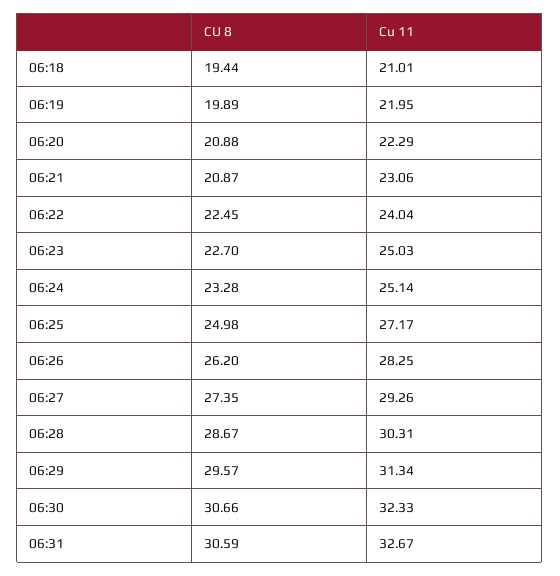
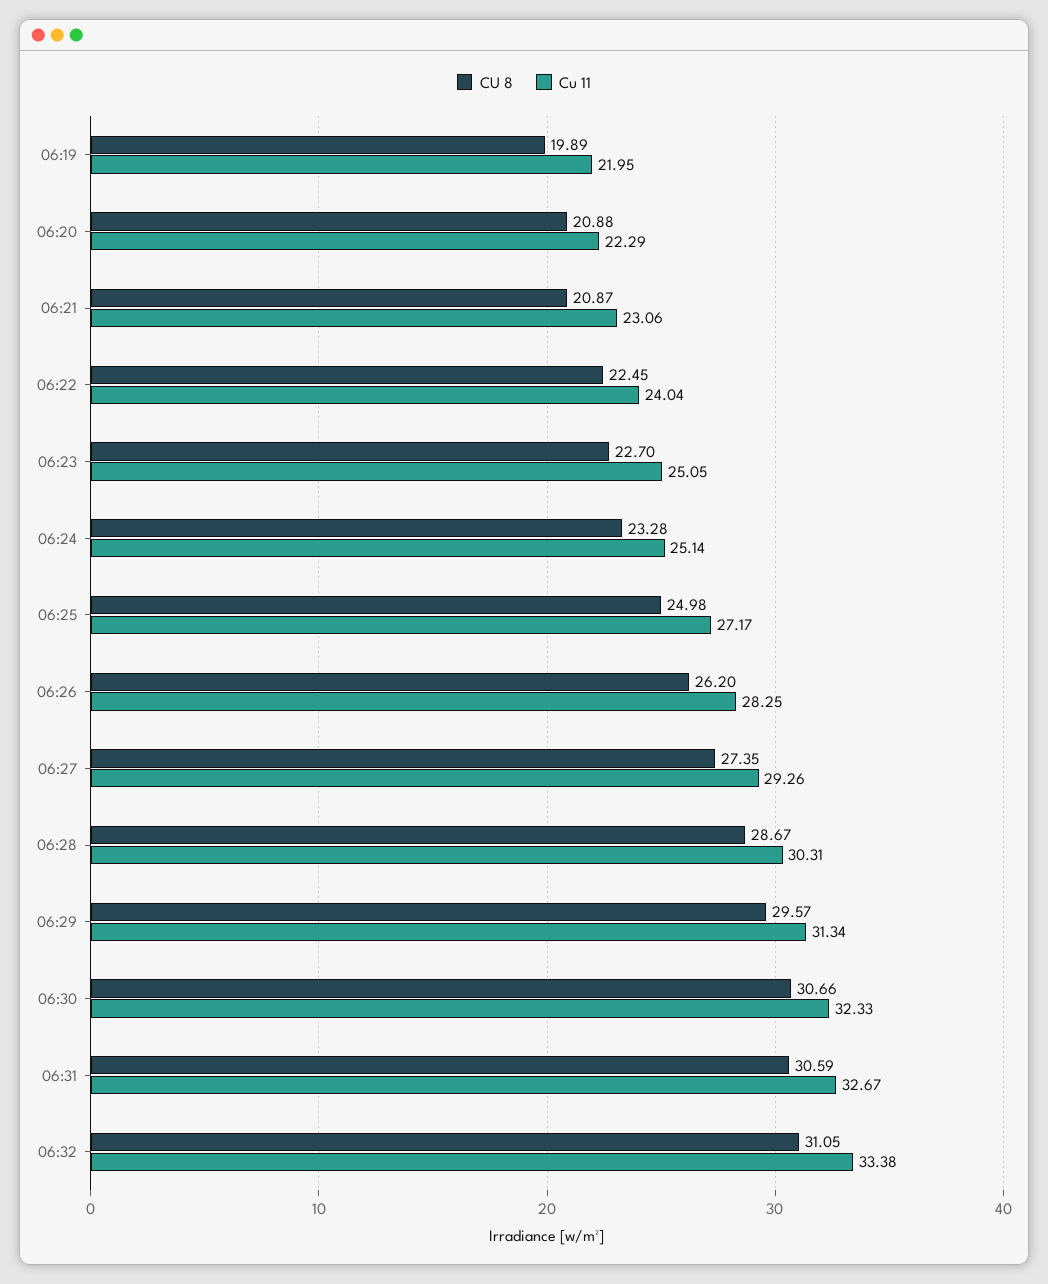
CU 8, 06:18: 19.44 -> none
Cu 11, 06:18: 21.01 -> none
Cu 11, 06:23: 25.03 -> 25.05
CU 8, 06:32: none -> 31.05
Cu 11, 06:32: none -> 33.38

